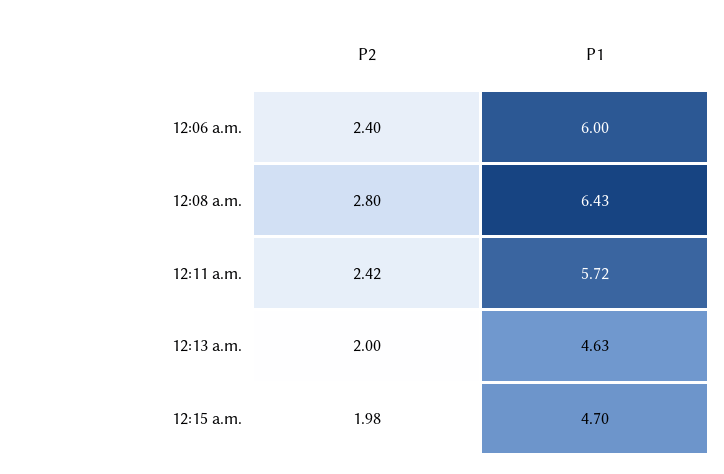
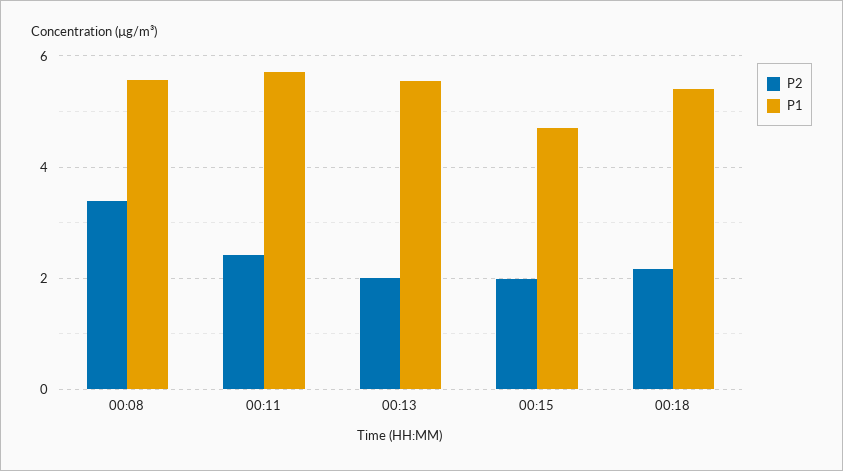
P2, 12:06 a.m.: 2.4 -> none
P1, 12:06 a.m.: 6 -> none
P2, 12:08 a.m.: 2.8 -> 3.4
P1, 12:08 a.m.: 6.43 -> 5.6
P1, 12:13 a.m.: 4.63 -> 5.6
P2, 00:18: none -> 2.2
P1, 00:18: none -> 5.4

